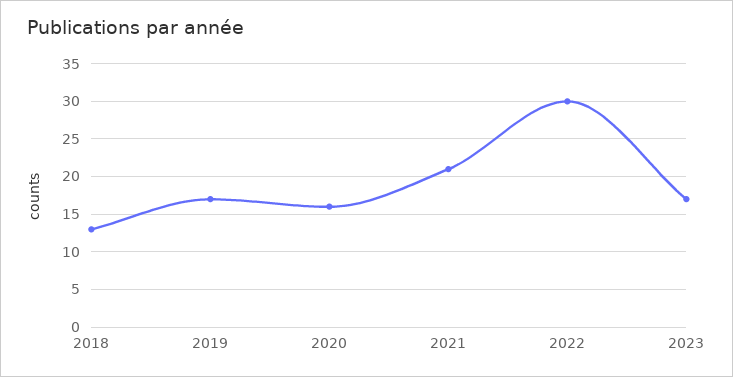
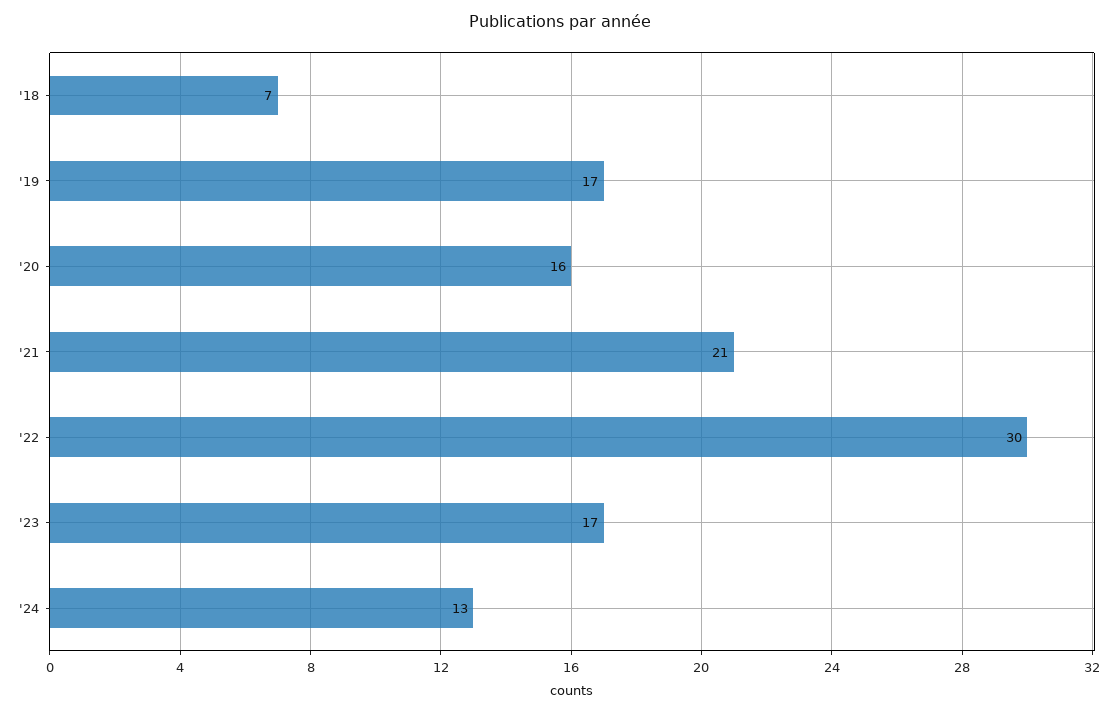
2018: 13 -> 7
'24: none -> 13

